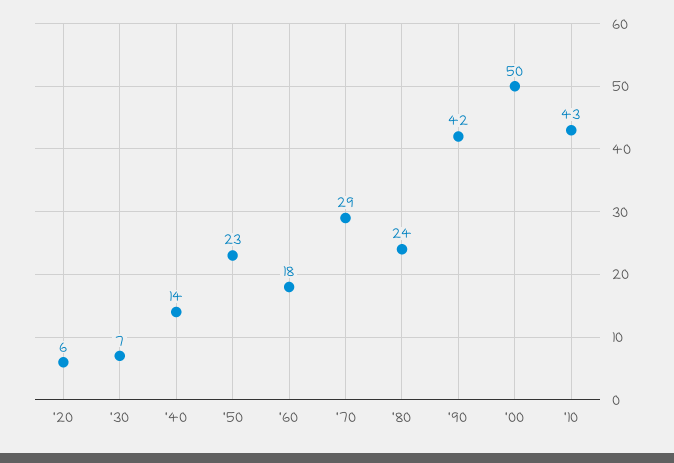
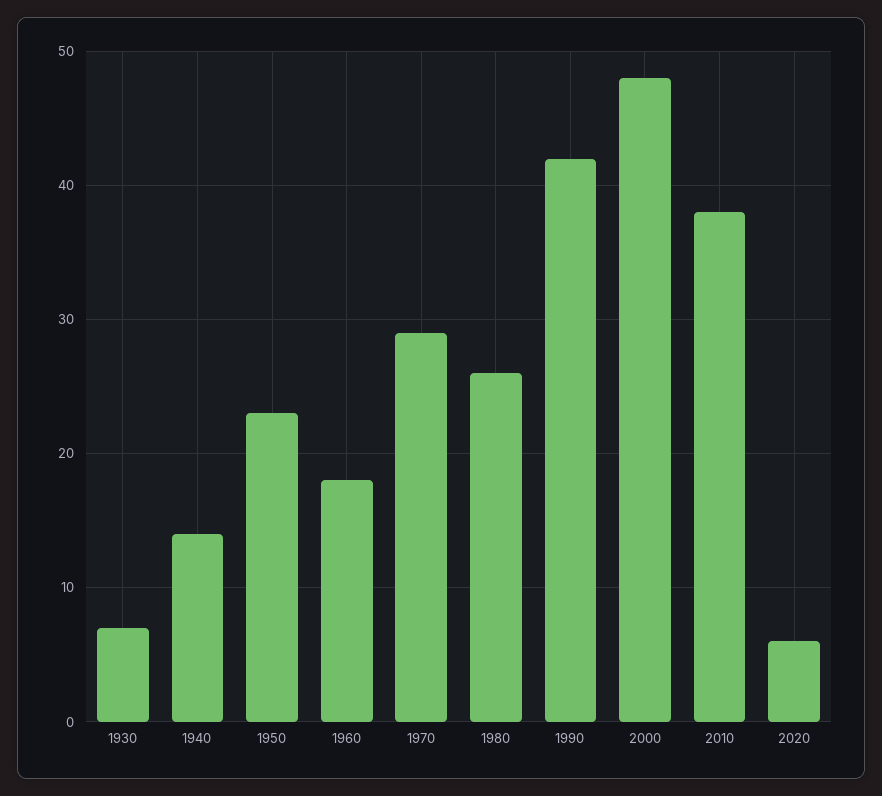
'20: 6 -> none
'80: 24 -> 26
'00: 50 -> 48
'10: 43 -> 38
2020: none -> 6

